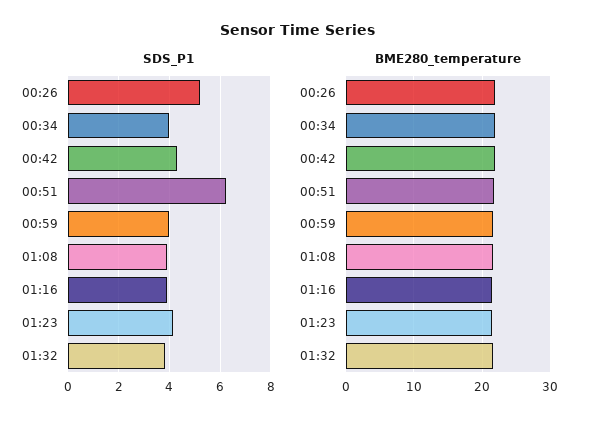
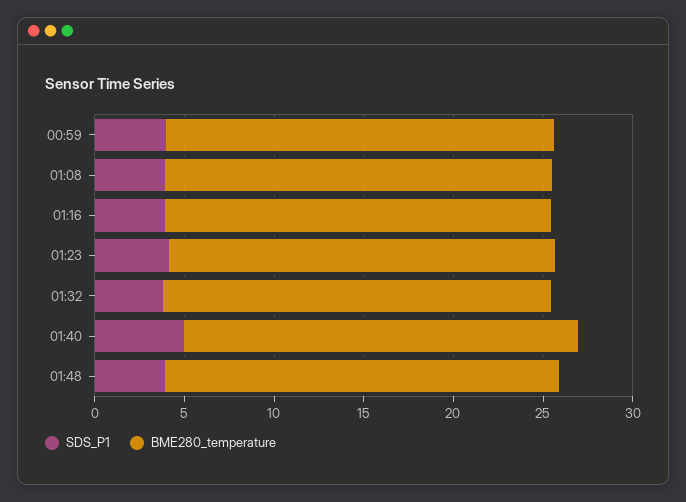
SDS_P1, 00:26: 5.25 -> none
SDS_P1, 00:34: 4 -> none
SDS_P1, 00:42: 4.25 -> none
SDS_P1, 00:51: 6.25 -> none
BME280_temperature, 00:26: 22 -> none
BME280_temperature, 00:34: 22 -> none
BME280_temperature, 00:42: 22 -> none
BME280_temperature, 00:51: 22 -> none
SDS_P1, 01:40: none -> 5
BME280_temperature, 01:40: none -> 22
SDS_P1, 01:48: none -> 4
BME280_temperature, 01:48: none -> 22

